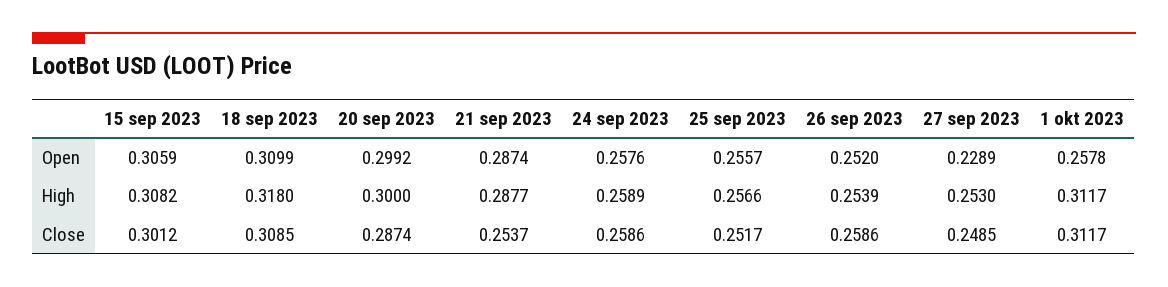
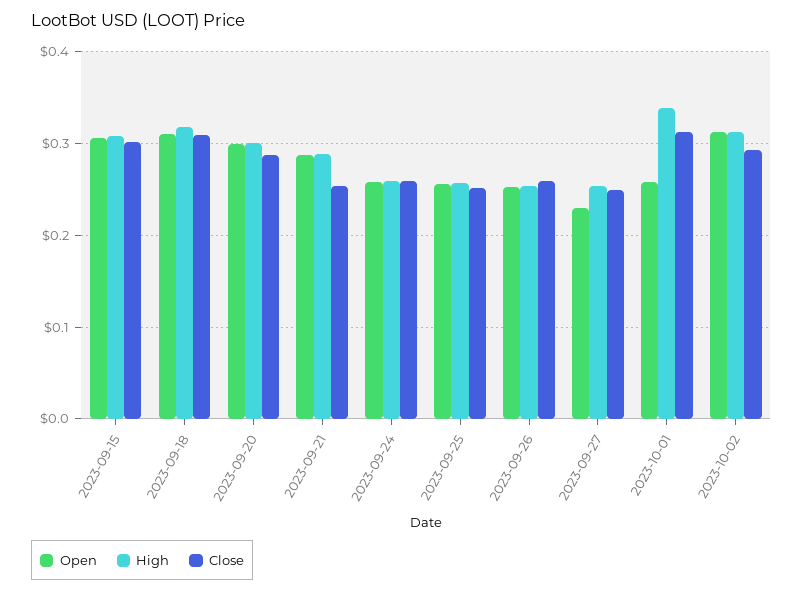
High, 1 okt 2023: 0.3117 -> 0.34
Open, 2023-10-02: none -> 0.31
High, 2023-10-02: none -> 0.31
Close, 2023-10-02: none -> 0.29

